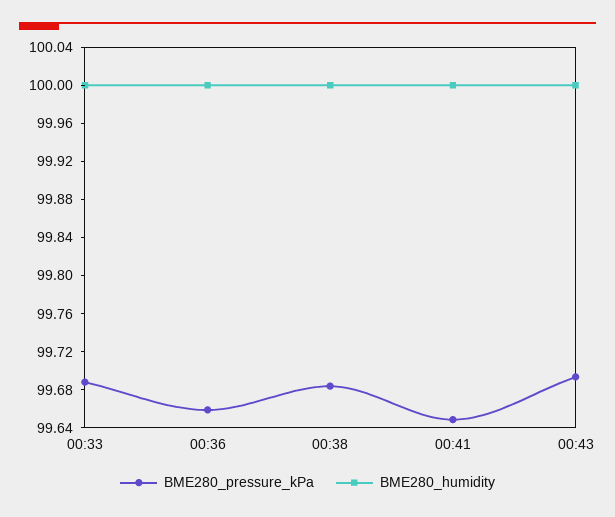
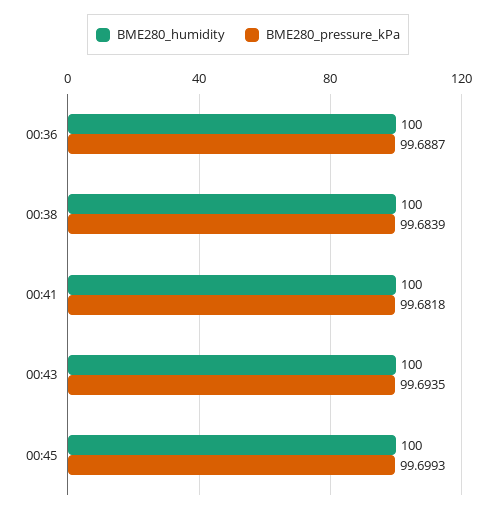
BME280_pressure_kPa, 00:33: 99.69 -> none
BME280_humidity, 00:33: 100 -> none
BME280_pressure_kPa, 00:36: 99.66 -> 99.6887
BME280_pressure_kPa, 00:41: 99.65 -> 99.6818
BME280_humidity, 00:45: none -> 100
BME280_pressure_kPa, 00:45: none -> 99.6993

